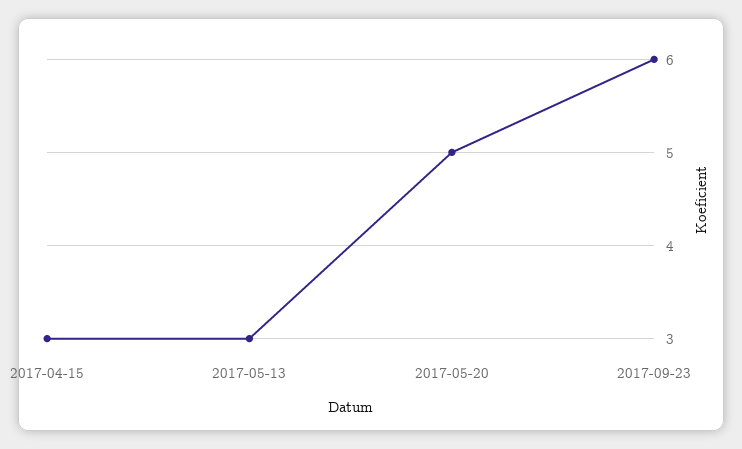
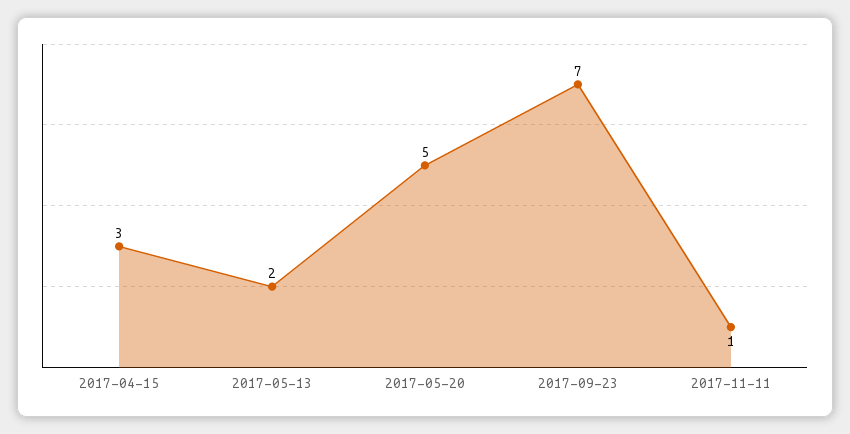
2017-05-13: 3 -> 2
2017-09-23: 6 -> 7
2017-11-11: none -> 1

